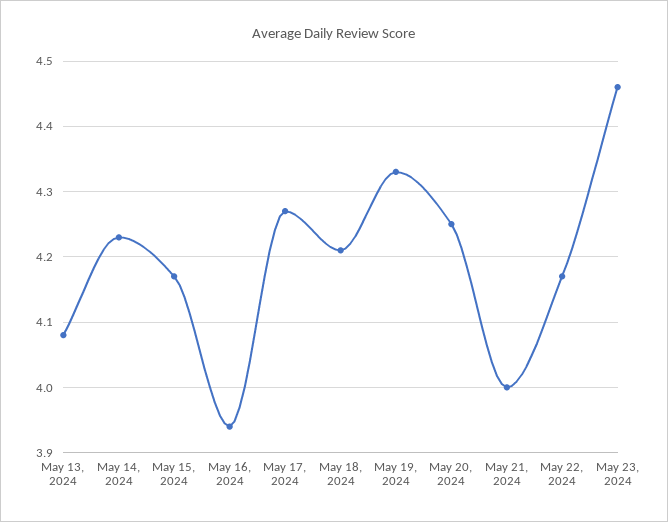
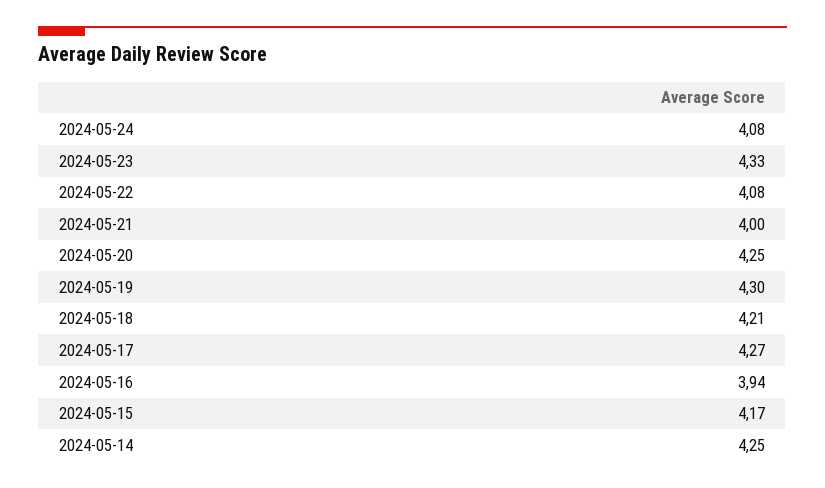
May 13, 2024: 4.08 -> none
May 14, 2024: 4.23 -> 4.25
May 19, 2024: 4.33 -> 4.3
May 22, 2024: 4.17 -> 4.08
May 23, 2024: 4.46 -> 4.33
2024-05-24: none -> 4.08

